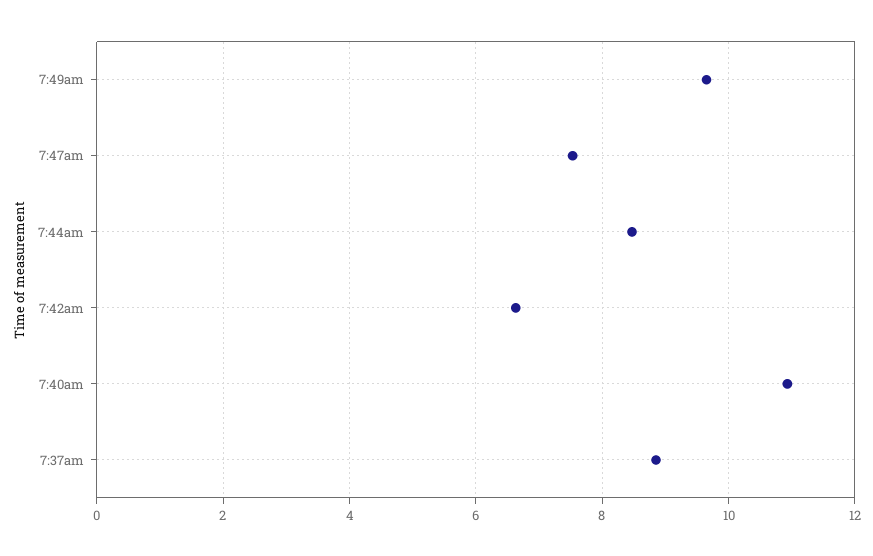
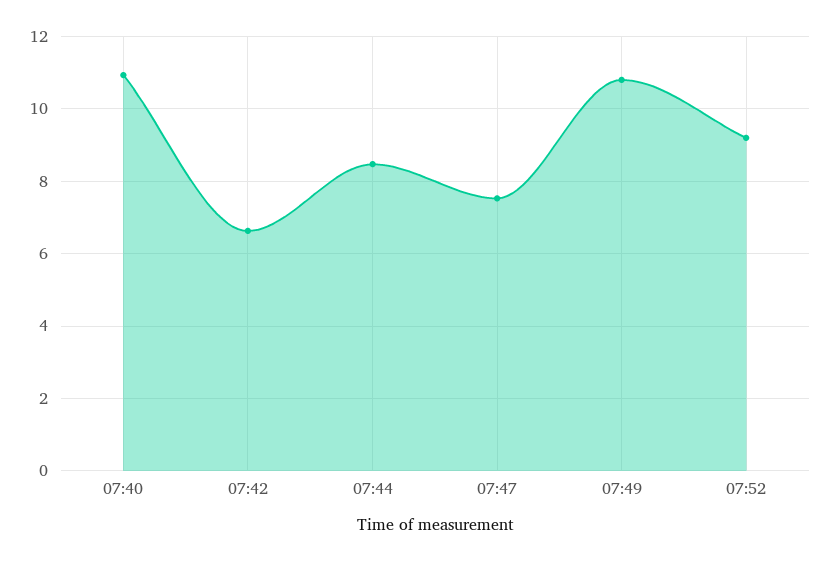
7:49am: 9.6 -> 10.8
7:37am: 8.8 -> none
07:52: none -> 9.2

